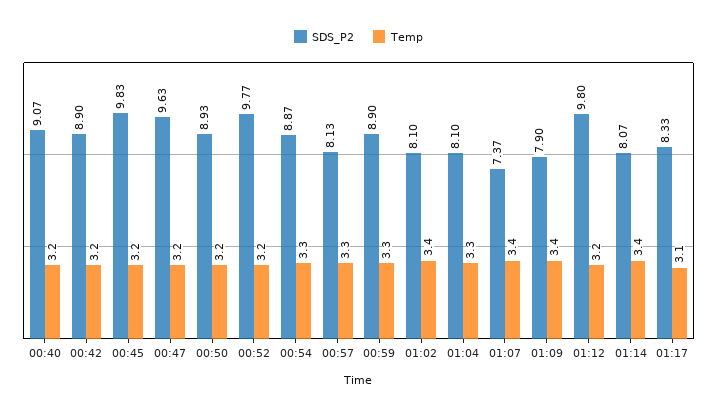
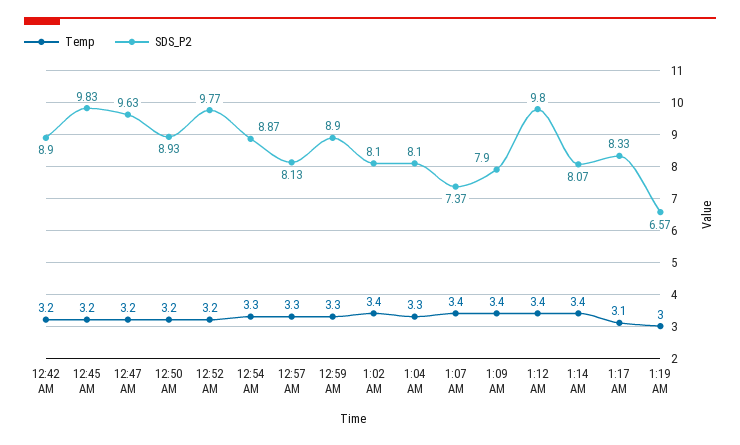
SDS_P2, 00:40: 9.07 -> none
Temp, 00:40: 3.2 -> none
Temp, 01:12: 3.2 -> 3.4
Temp, 1:19 AM: none -> 3
SDS_P2, 1:19 AM: none -> 6.57

